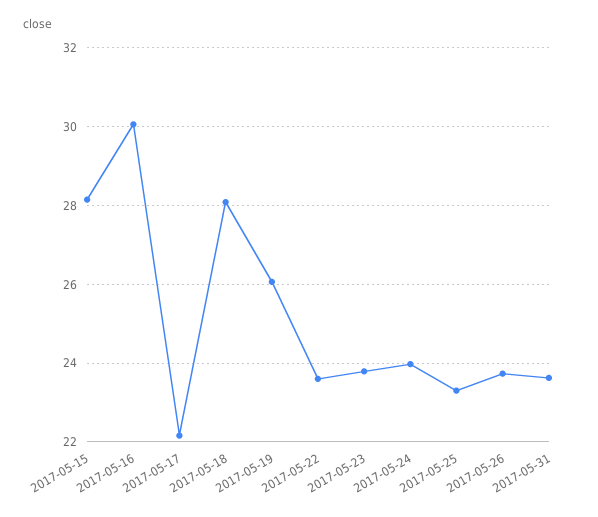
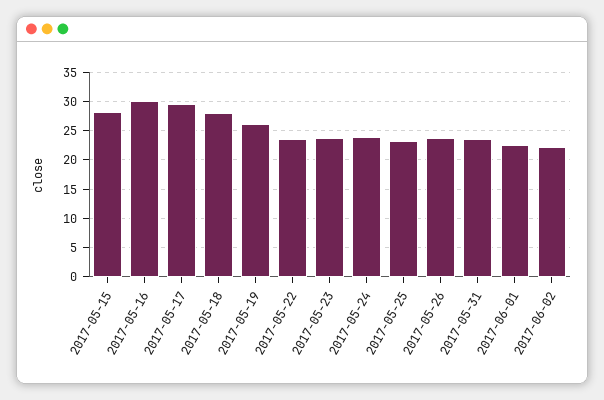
2017-05-17: 22.2 -> 30
2017-06-01: none -> 22.5
2017-06-02: none -> 22.5

